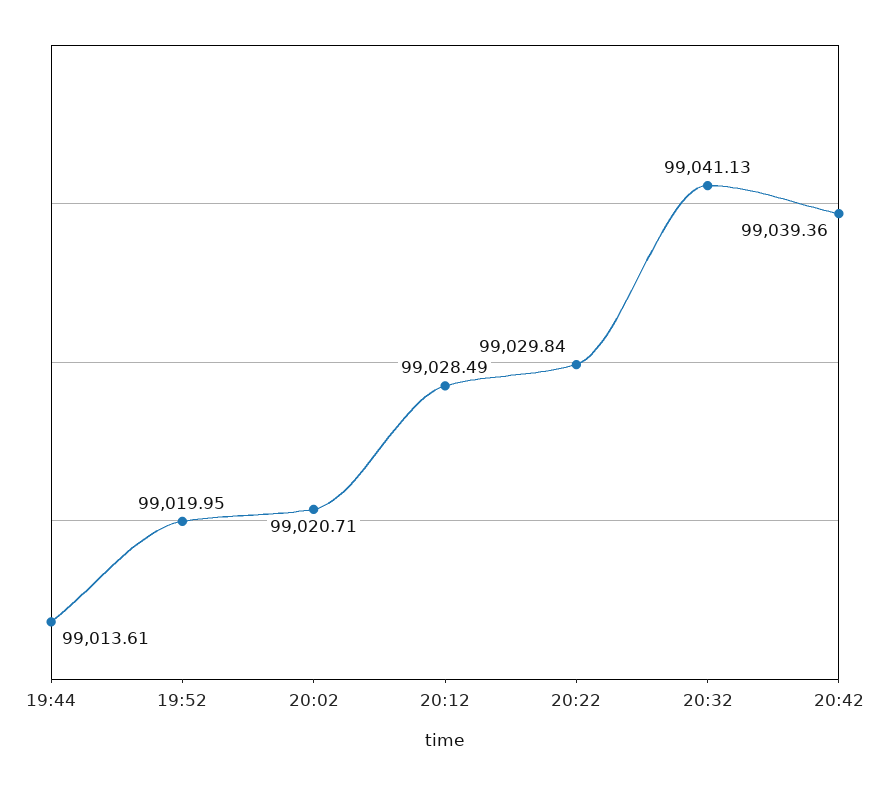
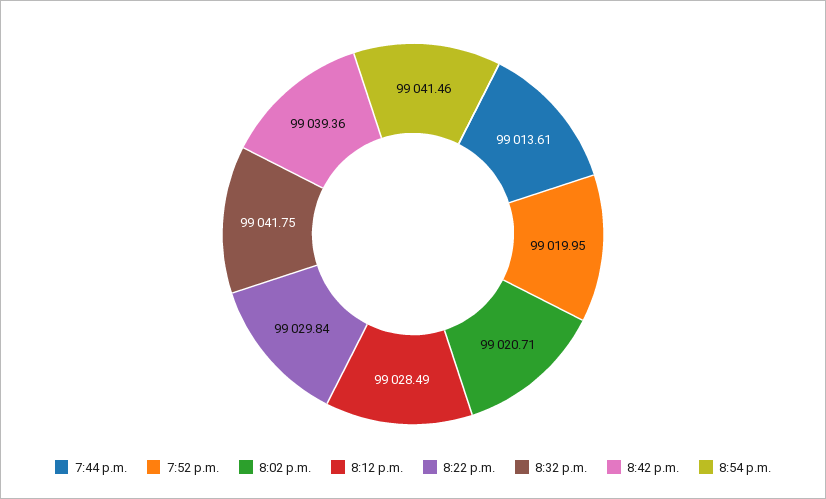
20:32: 99041.13 -> 99041.75
8:54 p.m.: none -> 99041.46

